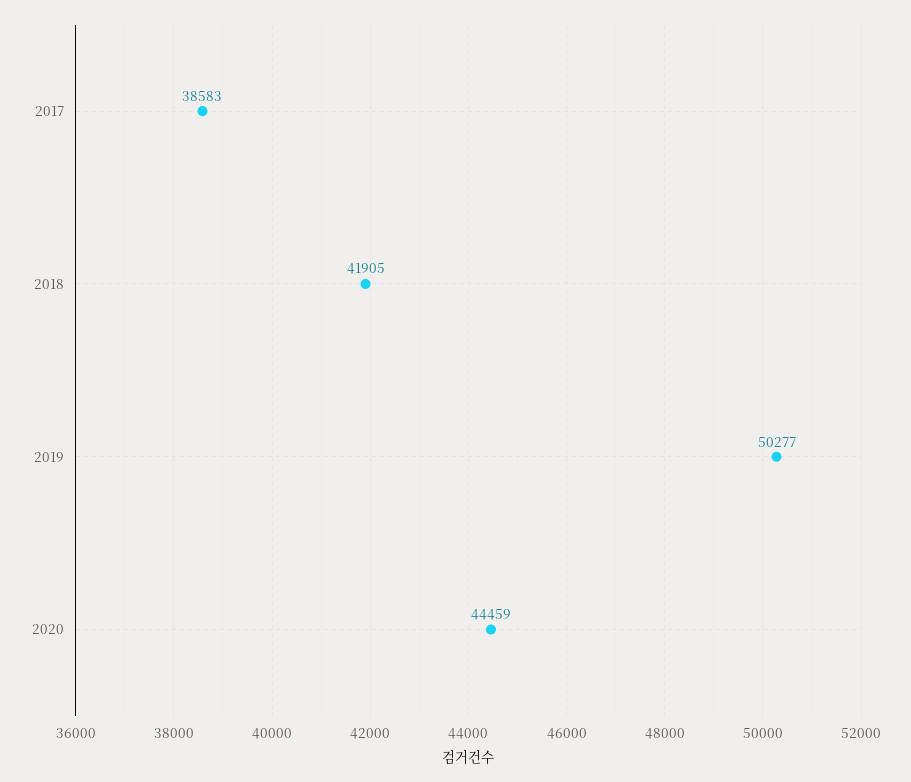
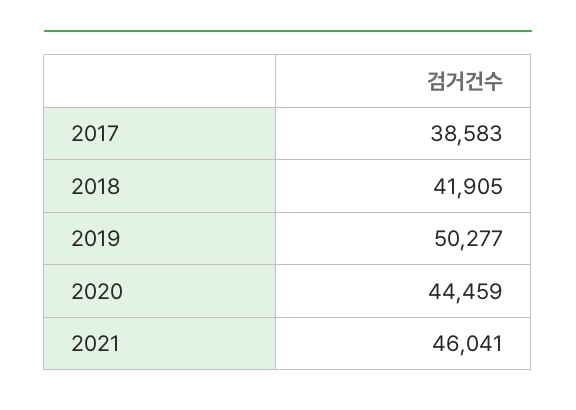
2021: none -> 46041

